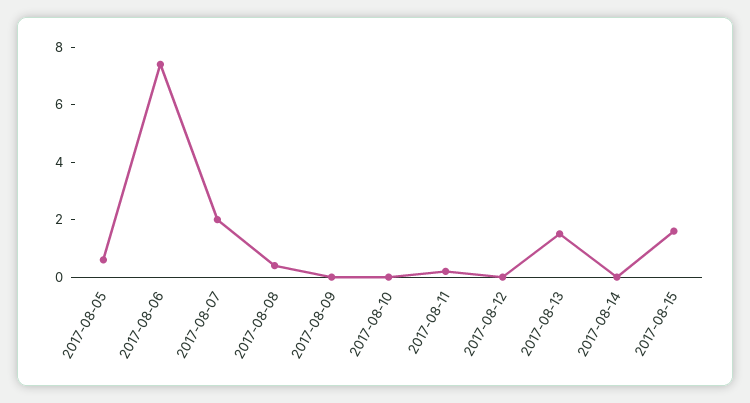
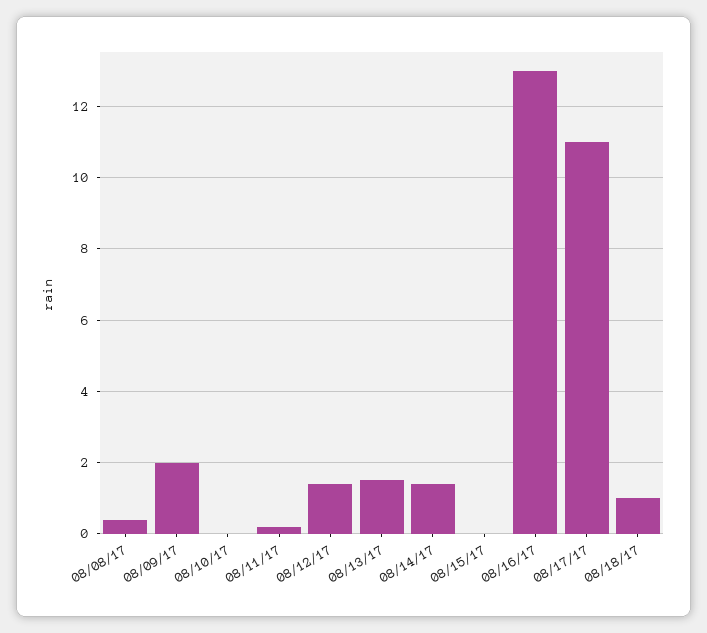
2017-08-05: 0.5 -> none
2017-08-06: 7.5 -> none
2017-08-07: 2 -> none
2017-08-09: 0 -> 2
2017-08-12: 0 -> 1.5
2017-08-14: 0 -> 1.5
2017-08-15: 1.5 -> 0
08/16/17: none -> 13
08/17/17: none -> 11
08/18/17: none -> 1

